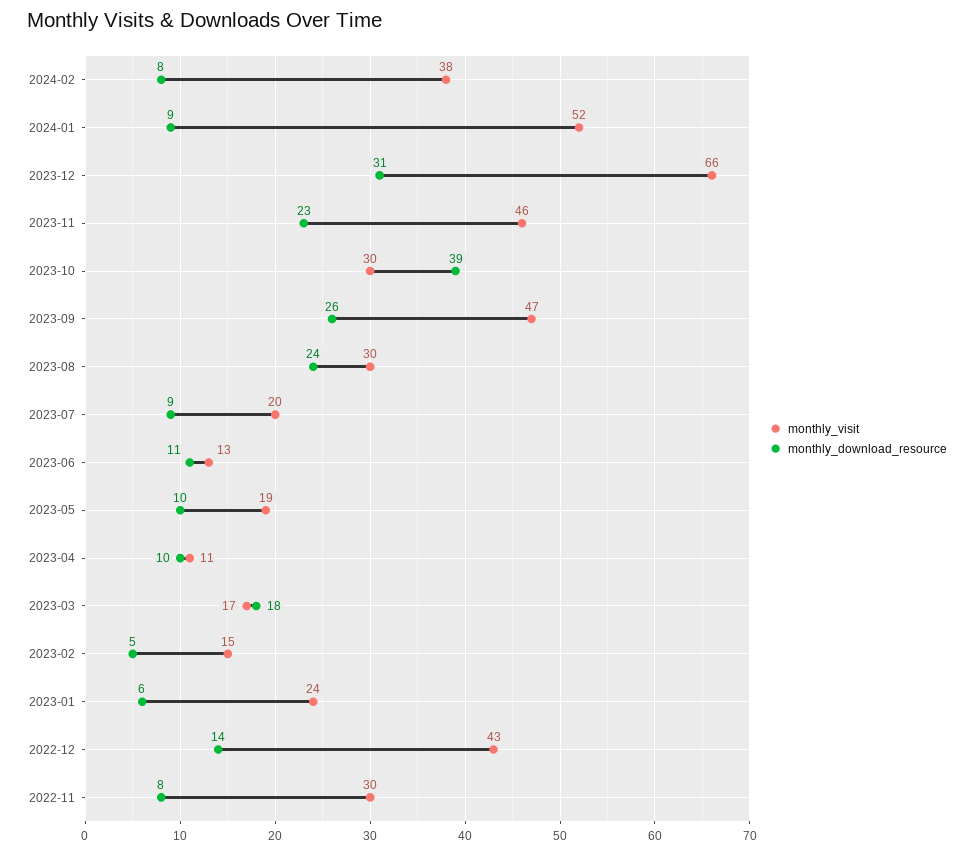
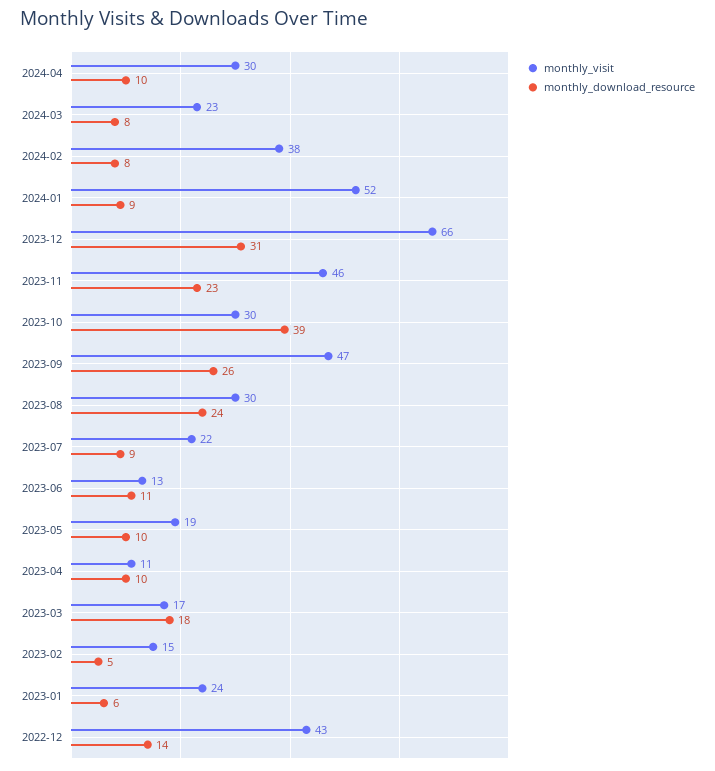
monthly_visit, 2023-07: 20 -> 22
monthly_visit, 2022-11: 30 -> none
monthly_download_resource, 2022-11: 8 -> none
monthly_visit, 2024-04: none -> 30
monthly_download_resource, 2024-04: none -> 10
monthly_visit, 2024-03: none -> 23
monthly_download_resource, 2024-03: none -> 8

